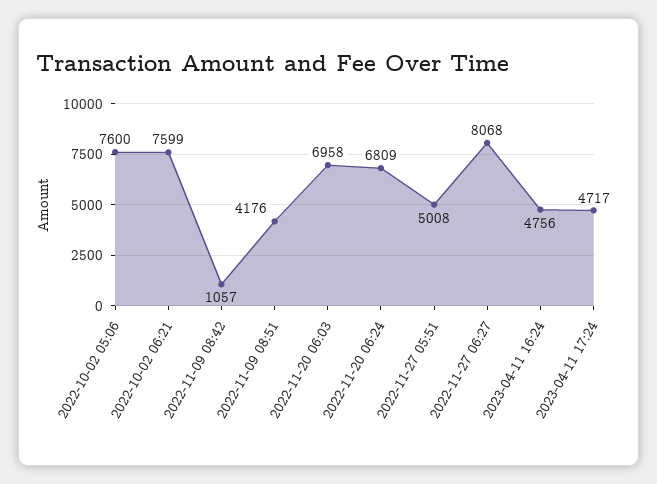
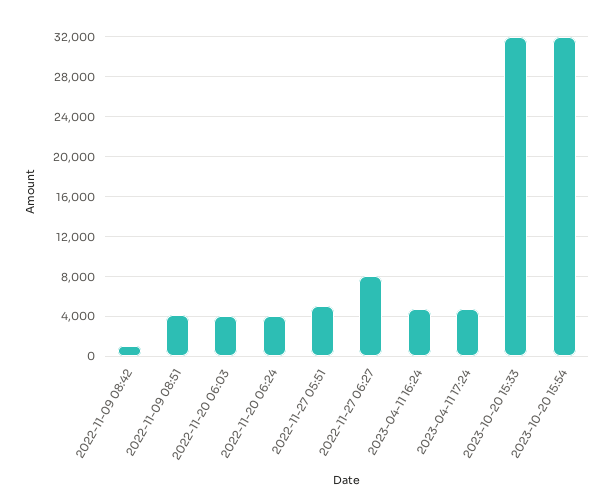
2022-10-02 05:06: 7600 -> none
2022-10-02 06:21: 7599 -> none
2022-11-20 06:03: 6958 -> 4000
2022-11-20 06:24: 6809 -> 4000
2023-10-20 15:33: none -> 32000
2023-10-20 15:54: none -> 32000

